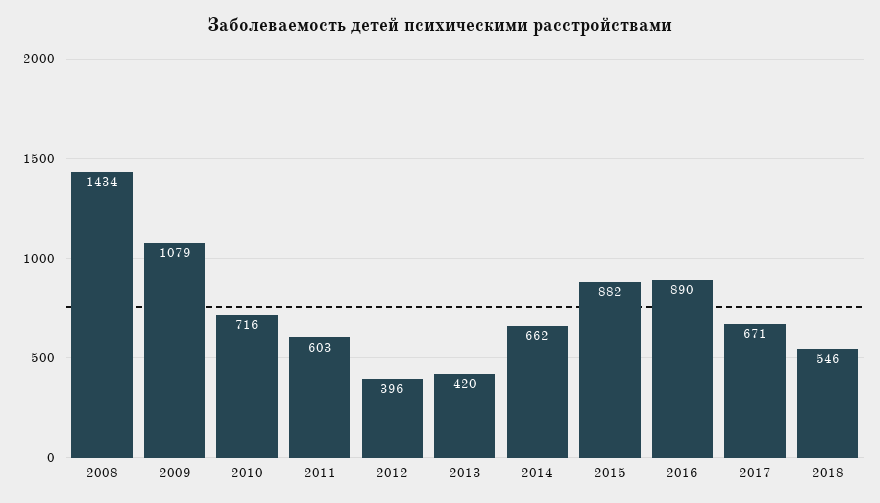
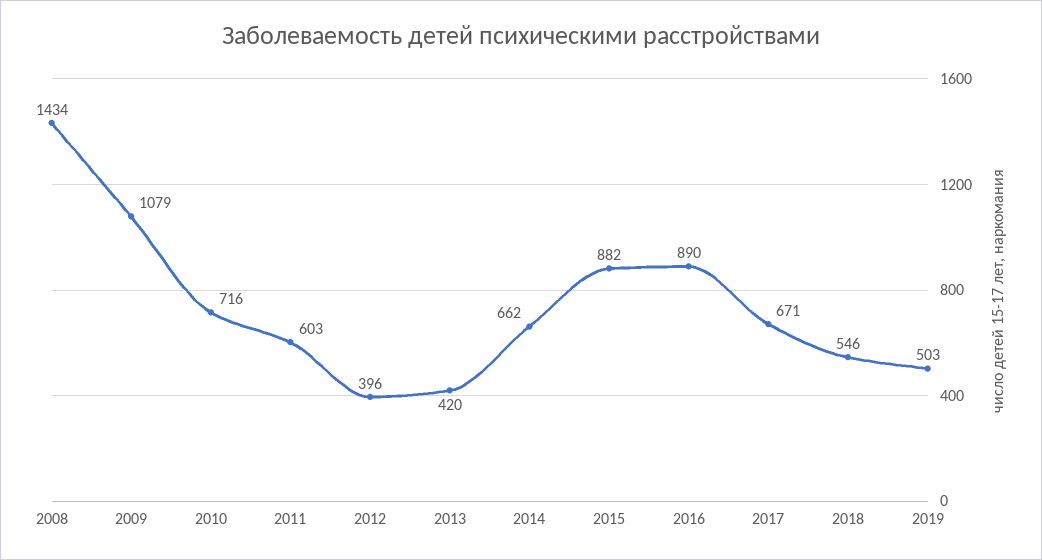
2019: none -> 503

